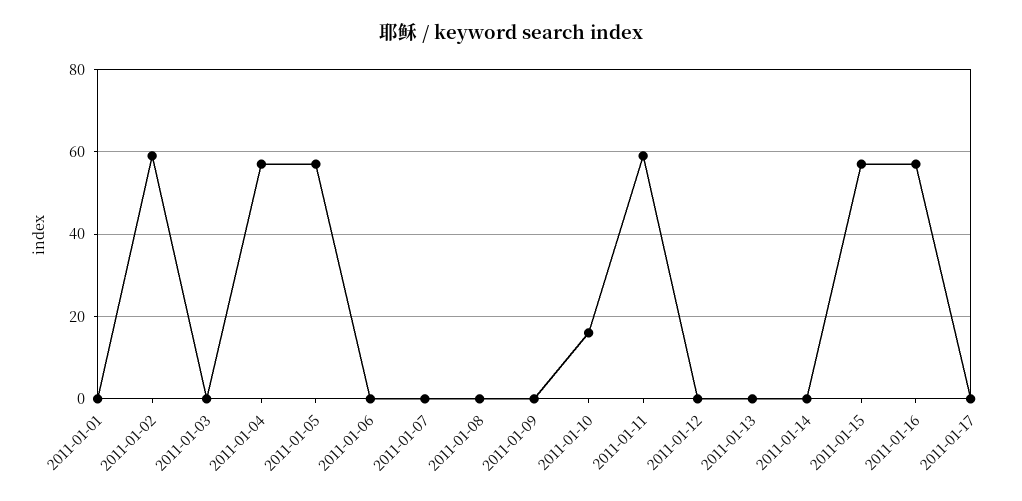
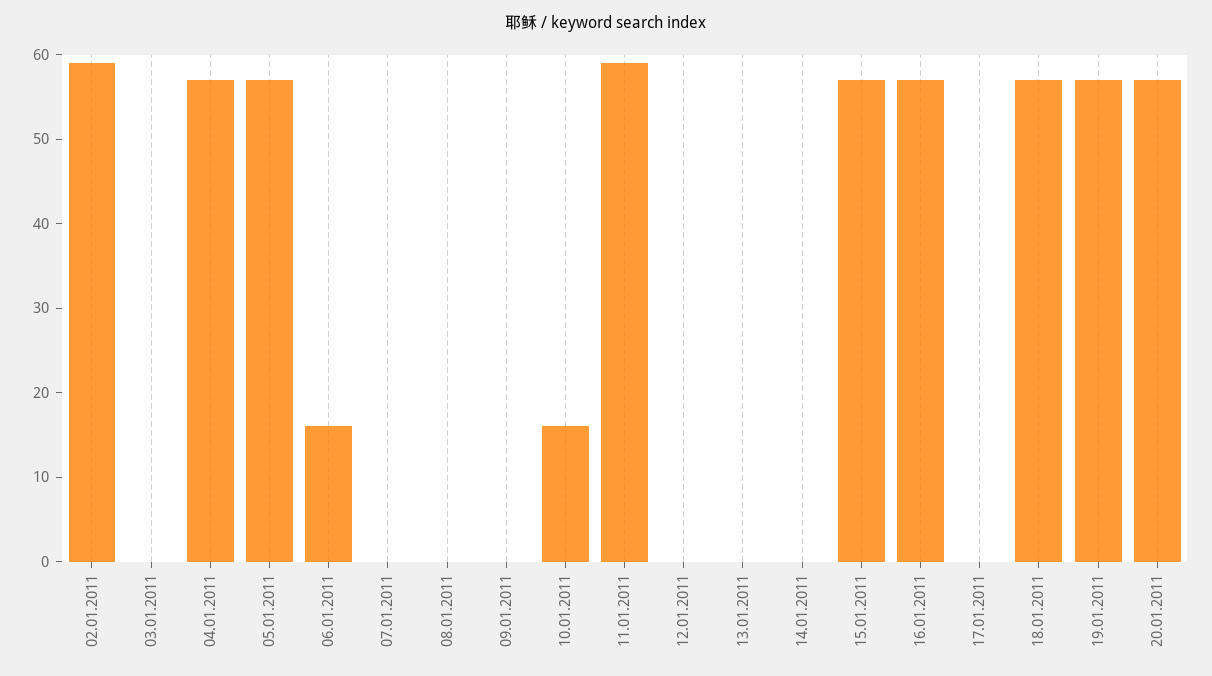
2011-01-01: 0 -> none
2011-01-06: 0 -> 16
18.01.2011: none -> 57
19.01.2011: none -> 57
20.01.2011: none -> 57

